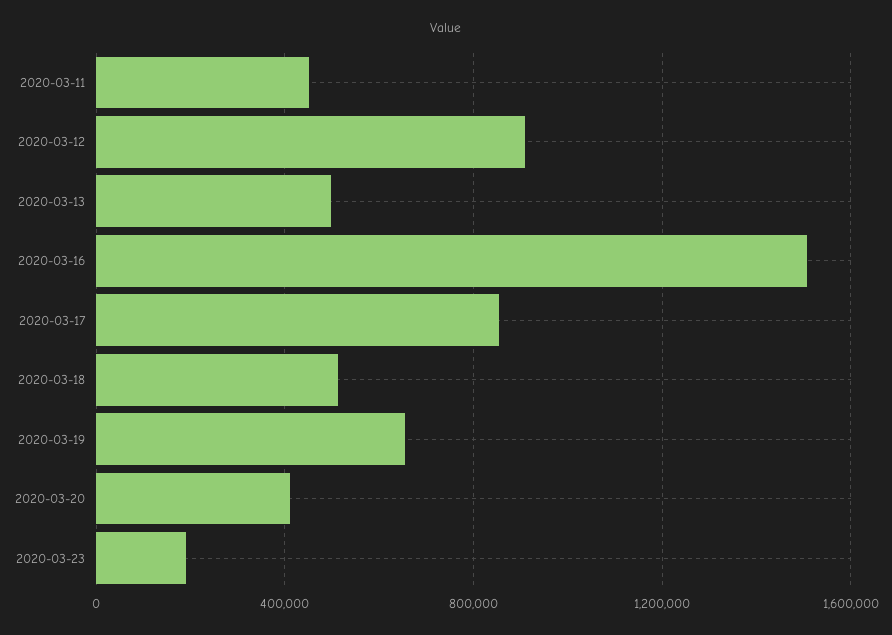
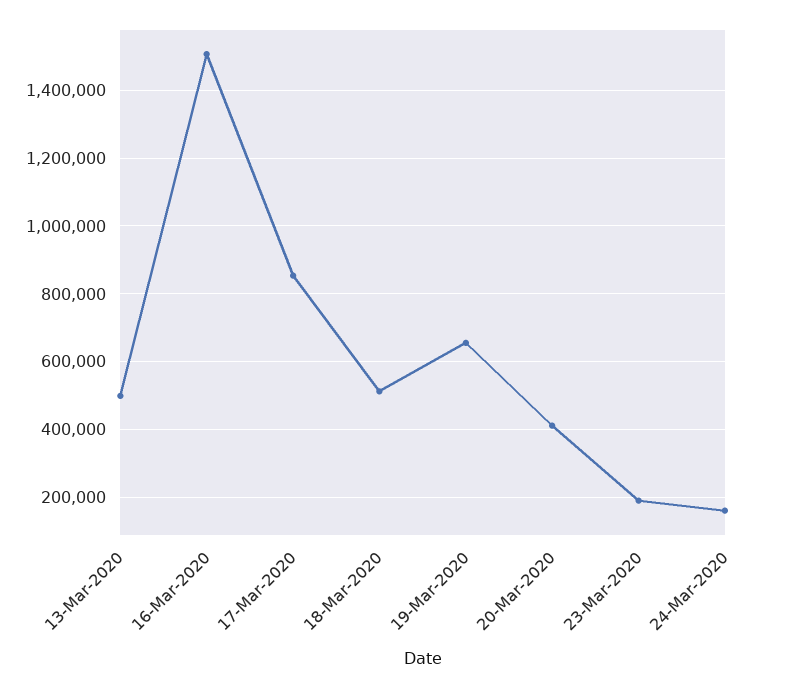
2020-03-11: 450000 -> none
2020-03-12: 900000 -> none
24-Mar-2020: none -> 160000

